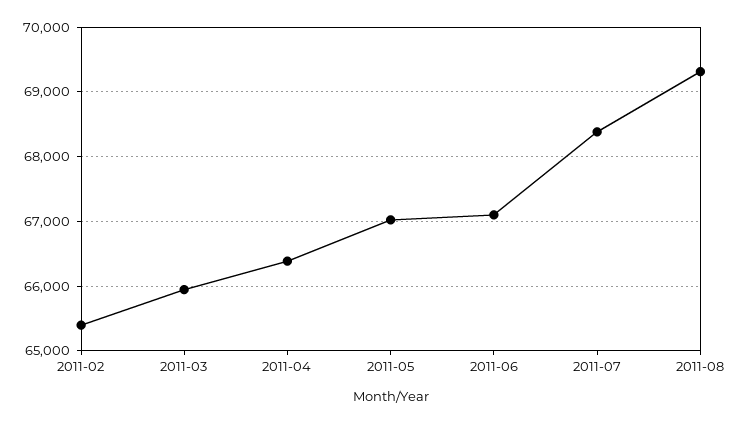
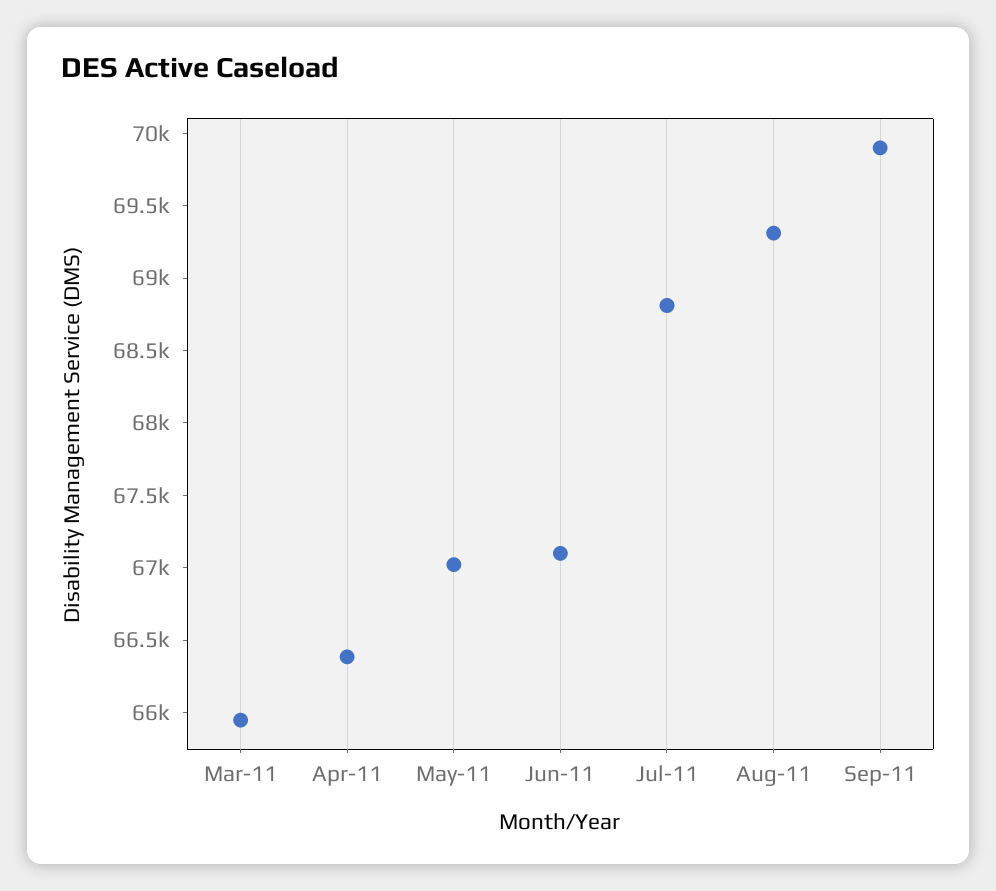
2011-02: 65400 -> none
2011-07: 68400 -> 68800
Sep-11: none -> 69900

